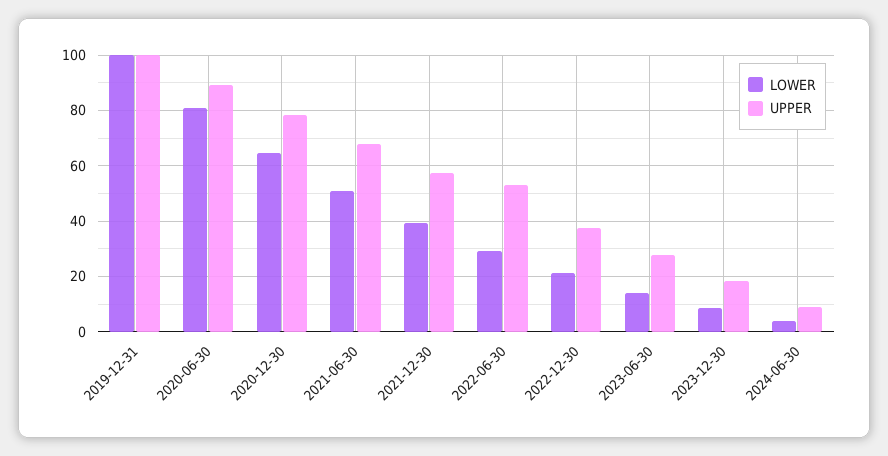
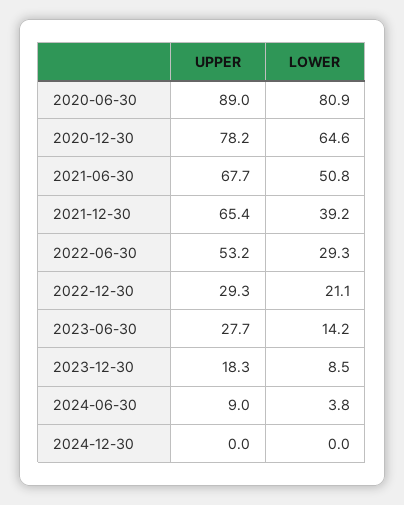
LOWER, 2019-12-31: 100 -> none
UPPER, 2019-12-31: 100 -> none
UPPER, 2021-12-30: 57.5 -> 65.4
UPPER, 2022-12-30: 37.5 -> 29.3
UPPER, 2024-12-30: none -> 0
LOWER, 2024-12-30: none -> 0

